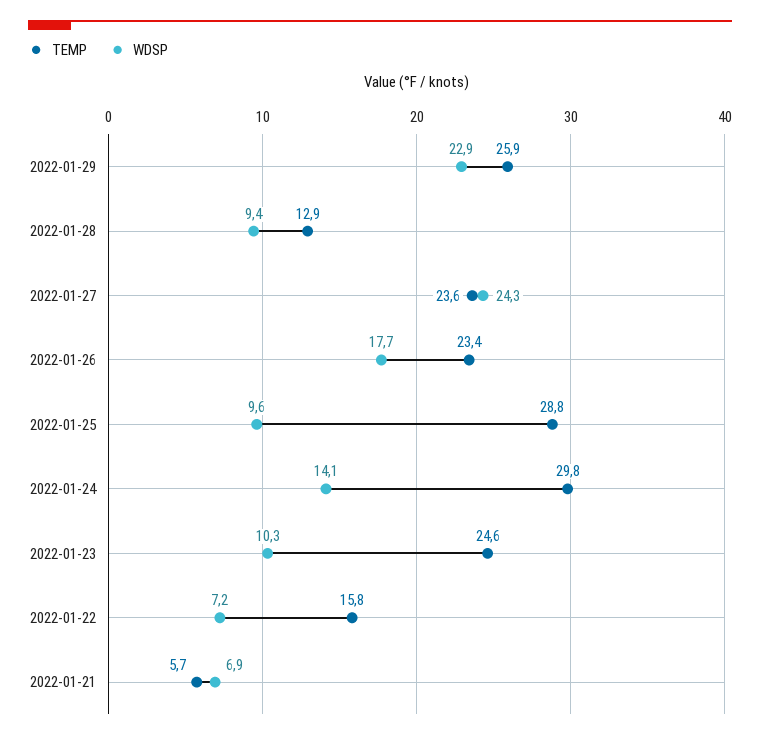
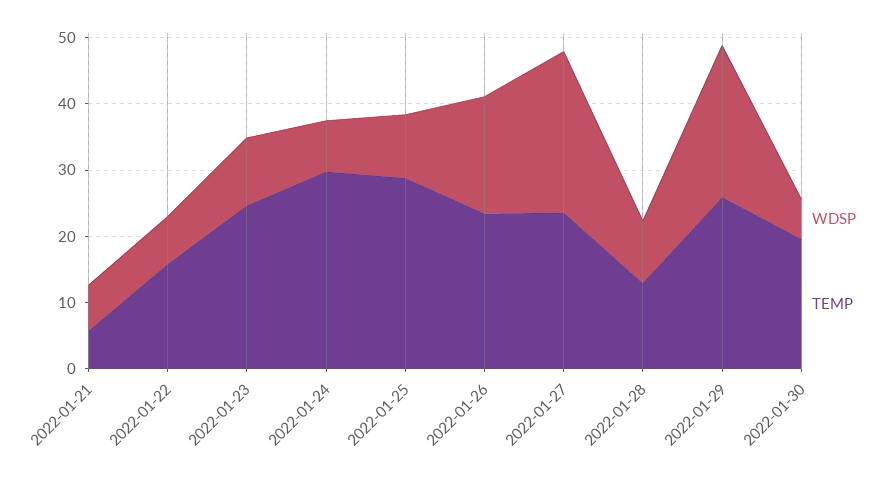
WDSP, 2022-01-24: 14.1 -> 8
WDSP, 2022-01-30: none -> 6
TEMP, 2022-01-30: none -> 20

